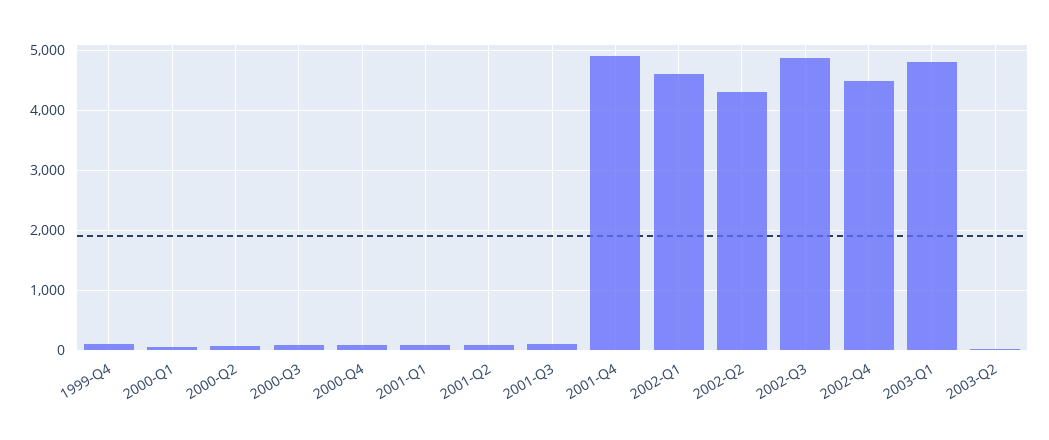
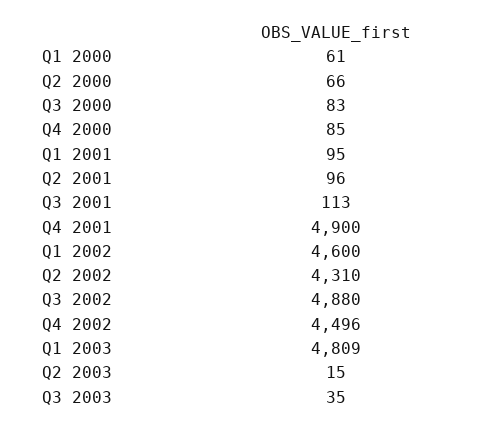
1999-Q4: 100 -> none
Q3 2003: none -> 35

